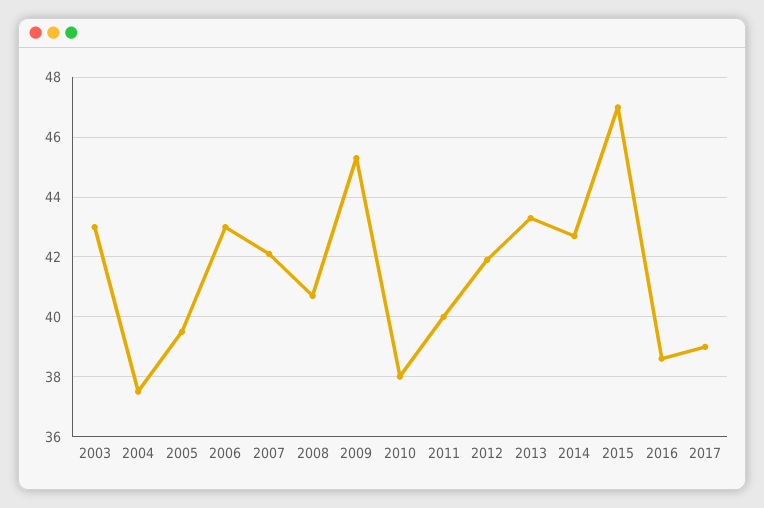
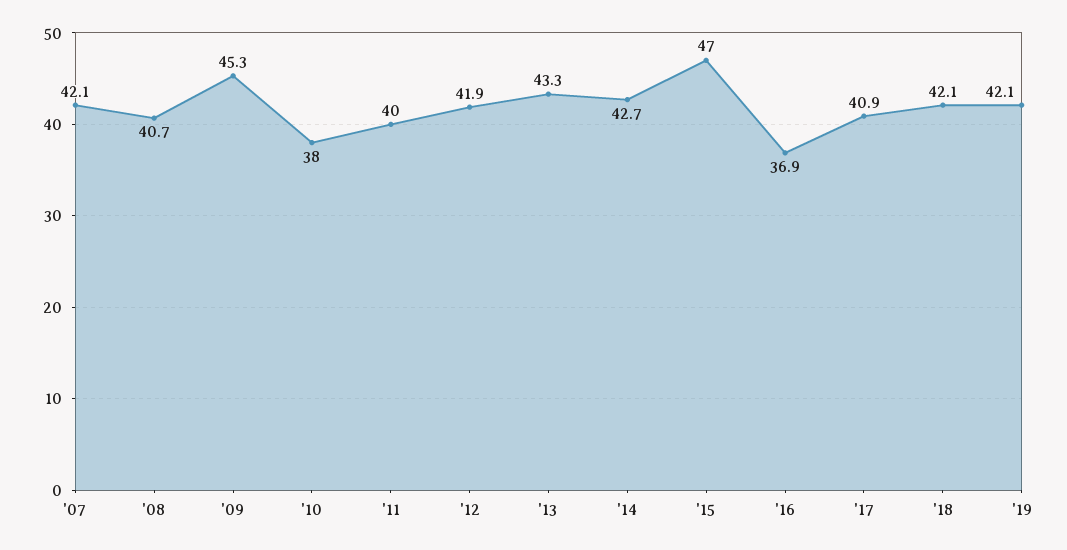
2003: 43 -> none
2004: 37.5 -> none
2005: 39.5 -> none
2006: 43 -> none
2016: 38.5 -> 36.9
2017: 39 -> 40.9
'18: none -> 42.1
'19: none -> 42.1

